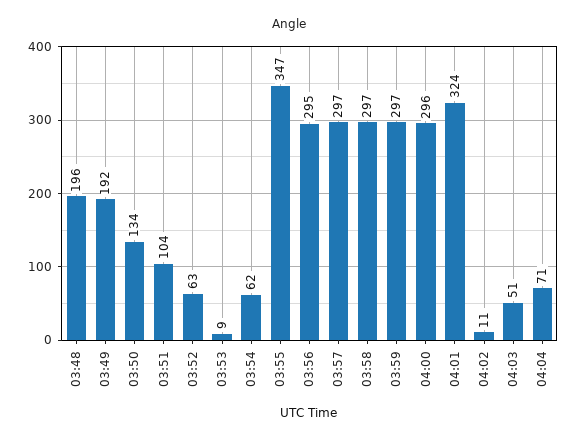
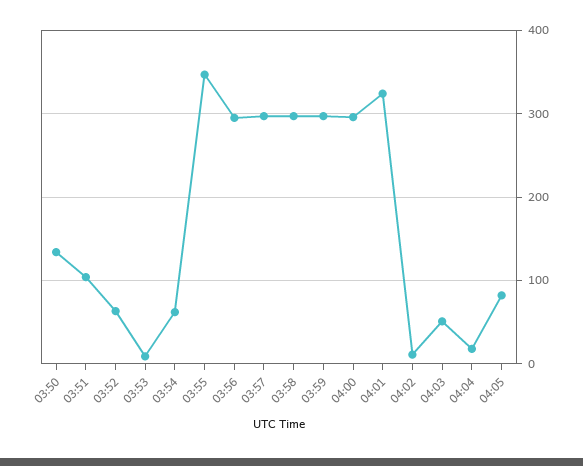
03:48: 196 -> none
03:49: 192 -> none
04:04: 71 -> 20
04:05: none -> 80

